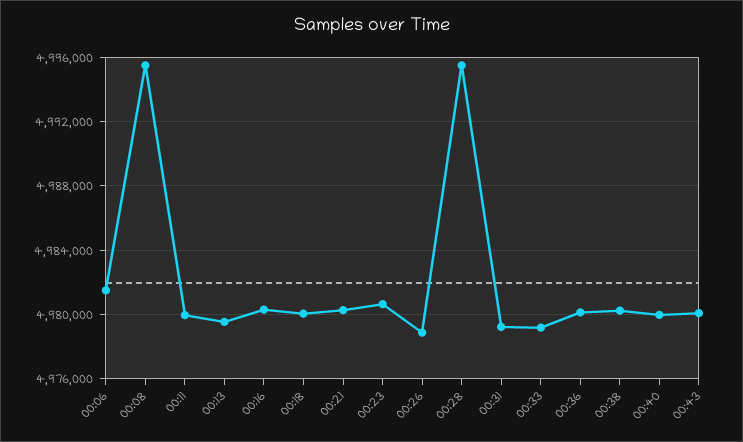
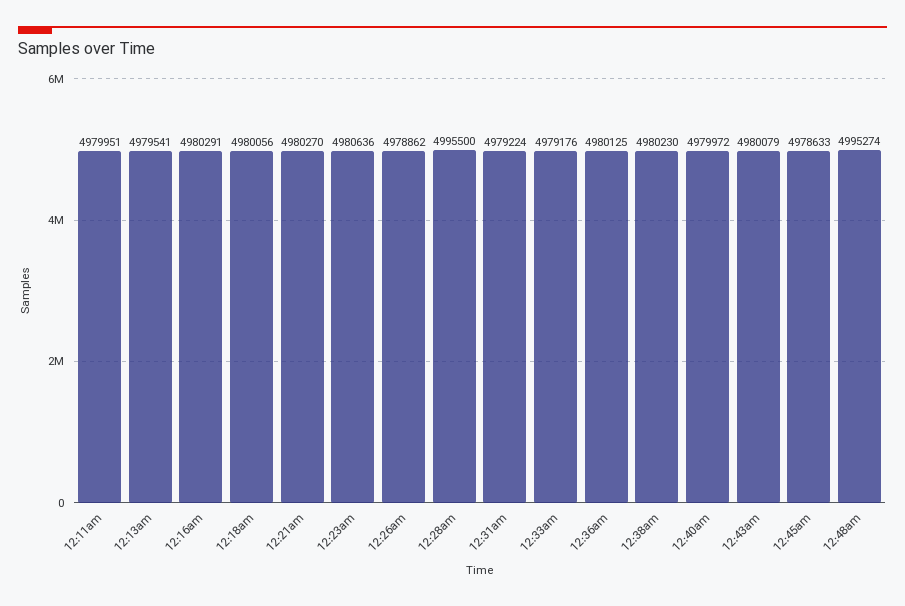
00:06: 4981500 -> none
00:08: 4995500 -> none
12:45am: none -> 4978633
12:48am: none -> 4995274

